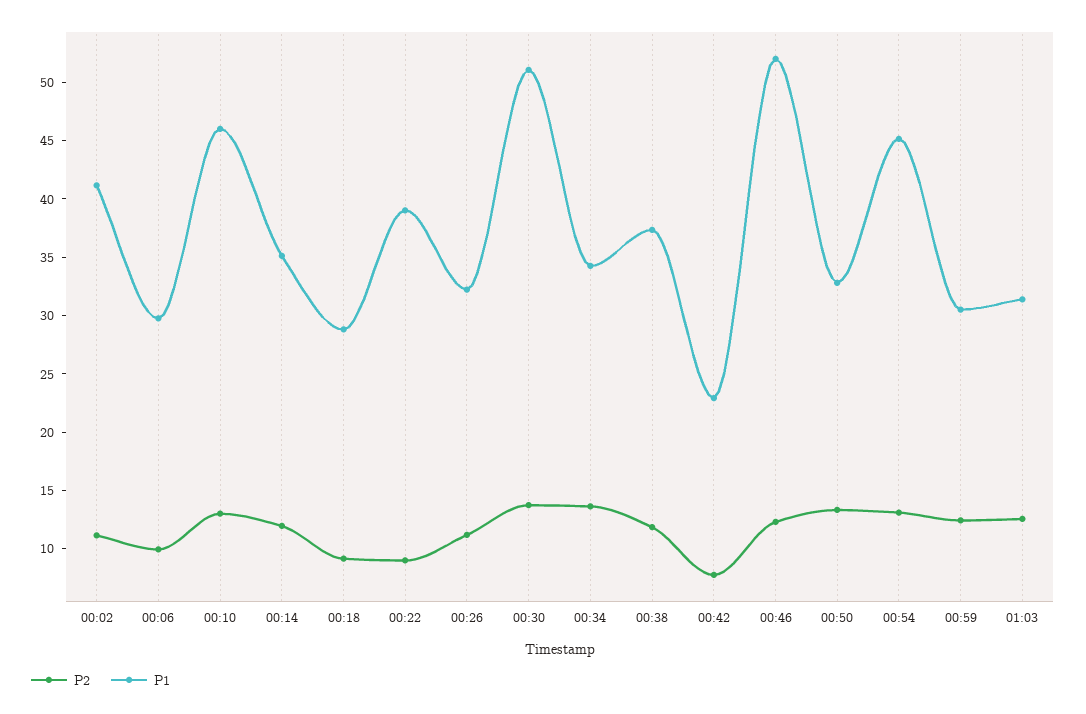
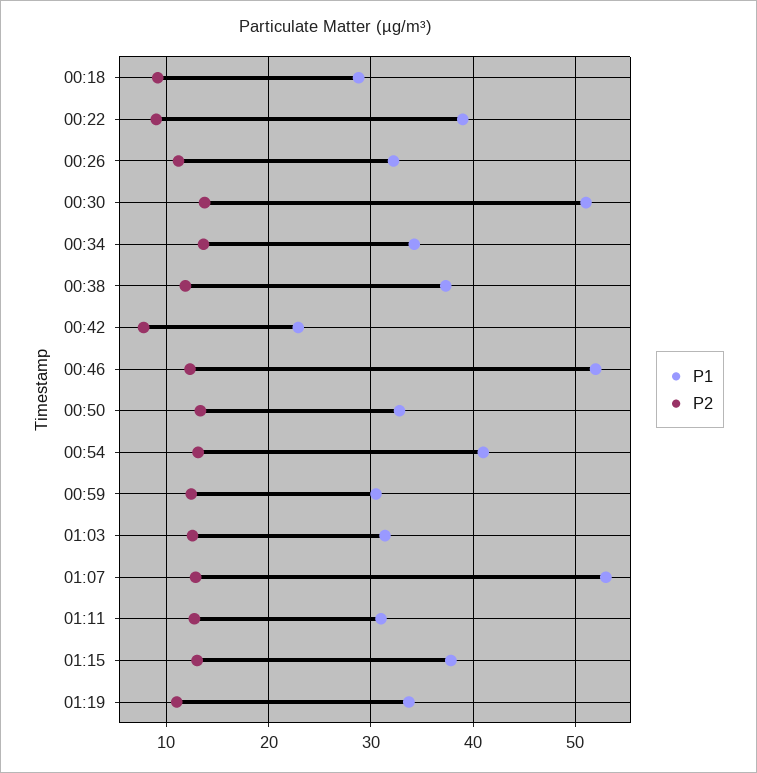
P2, 00:02: 11 -> none
P1, 00:02: 41 -> none
P2, 00:06: 10 -> none
P1, 00:06: 30 -> none
P2, 00:10: 13 -> none
P1, 00:10: 46 -> none
P2, 00:14: 12 -> none
P1, 00:14: 35 -> none
P1, 00:54: 45 -> 41
P1, 01:07: none -> 53
P2, 01:07: none -> 13
P1, 01:11: none -> 31
P2, 01:11: none -> 13
P1, 01:15: none -> 38
P2, 01:15: none -> 13
P1, 01:19: none -> 34
P2, 01:19: none -> 11

